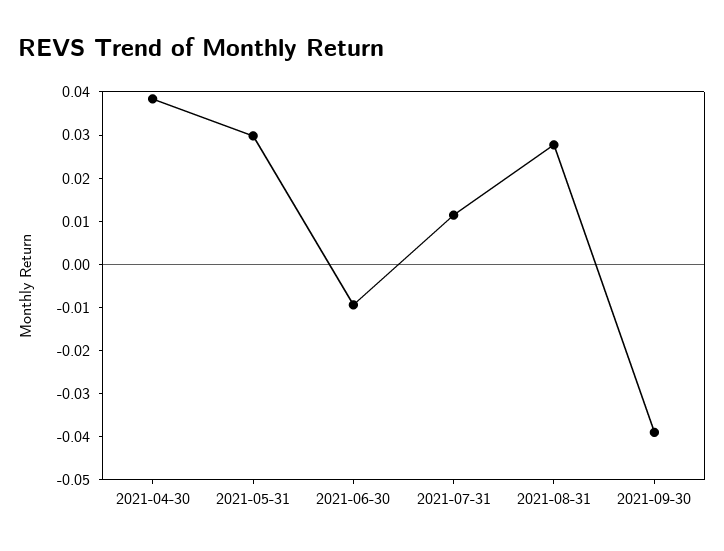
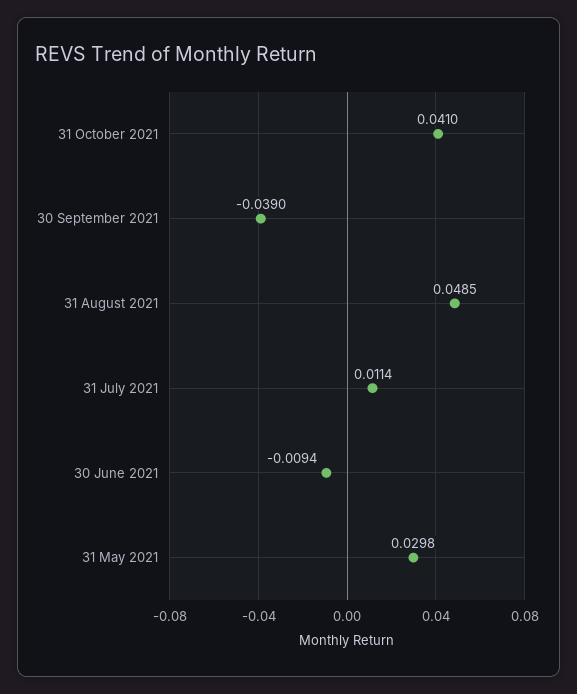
2021-04-30: 0.038 -> none
2021-08-31: 0.028 -> 0.0485
31 October 2021: none -> 0.041

